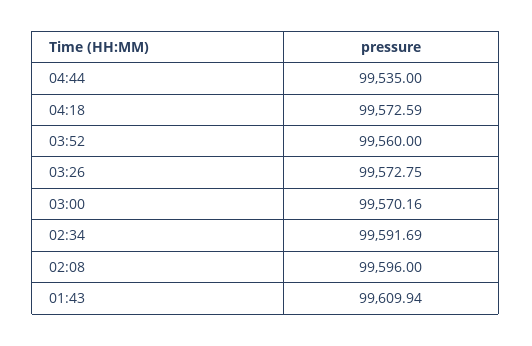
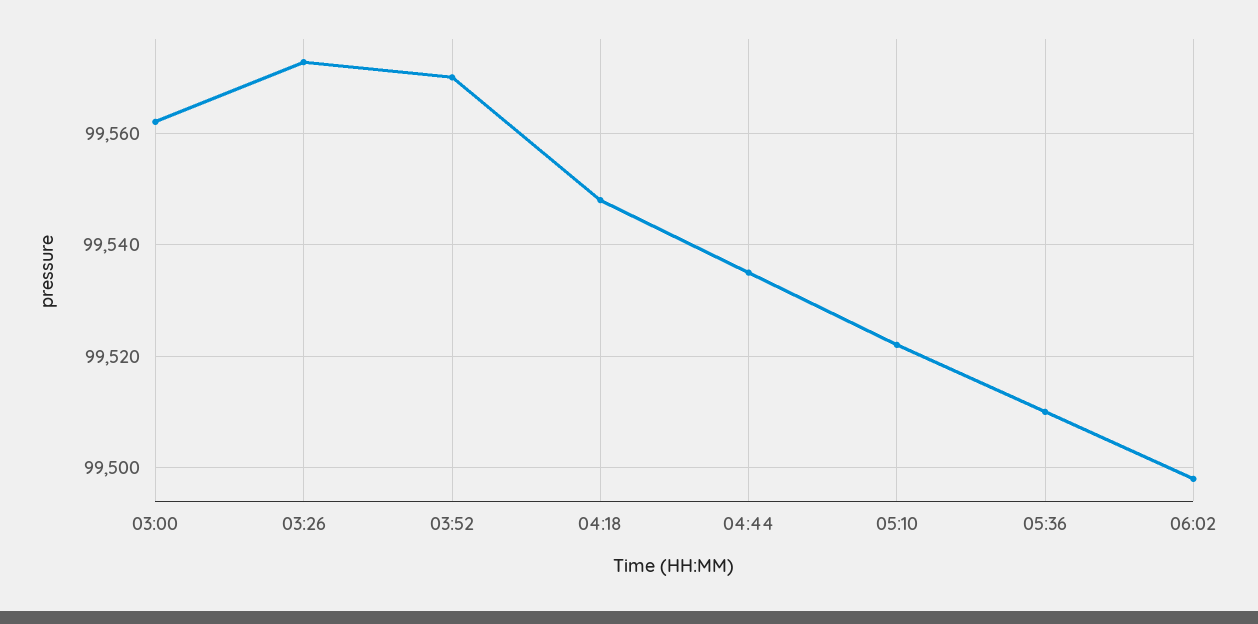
04:18: 99572.59 -> 99548
03:52: 99560 -> 99570
03:00: 99570.16 -> 99562
02:34: 99591.69 -> none
02:08: 99596 -> none
01:43: 99609.94 -> none
05:10: none -> 99522
05:36: none -> 99510
06:02: none -> 99498

